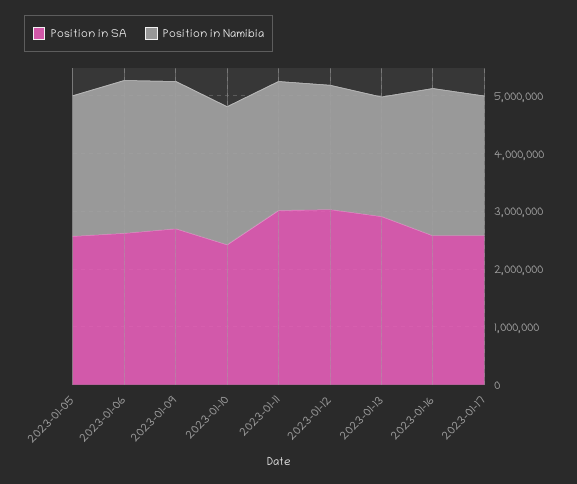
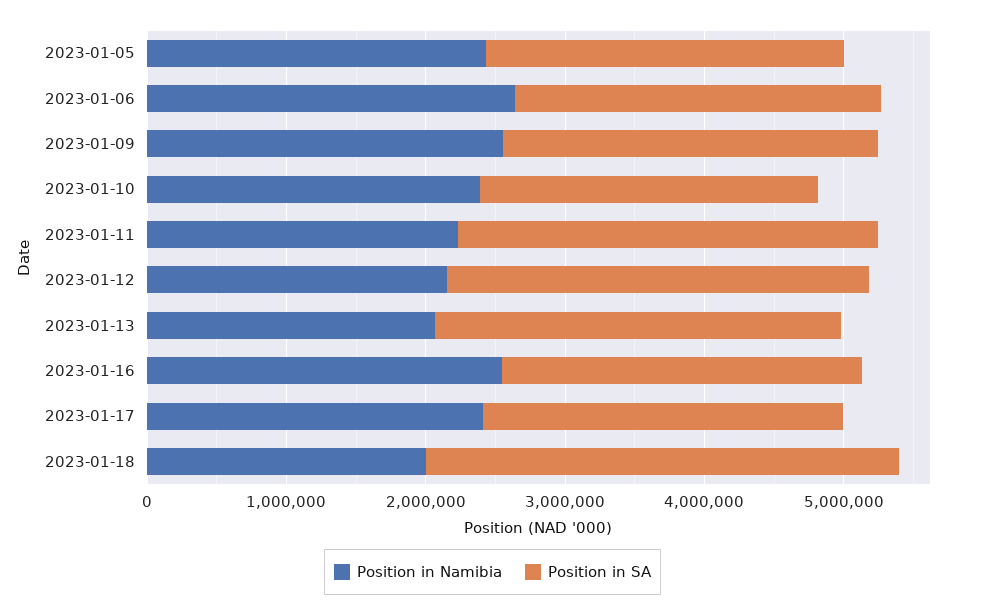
Position in Namibia, 2023-01-18: none -> 2000000
Position in SA, 2023-01-18: none -> 3400000

